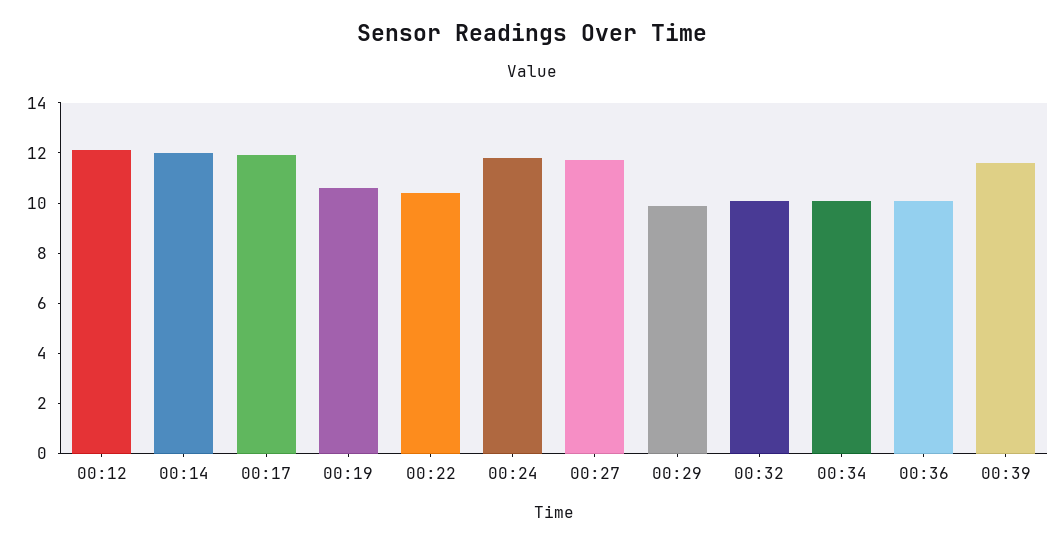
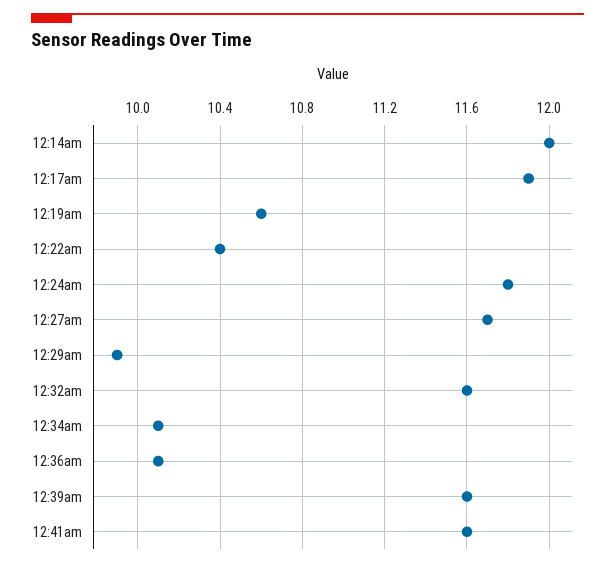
00:12: 12 -> none
00:32: 10 -> 11.6
12:41am: none -> 11.6

